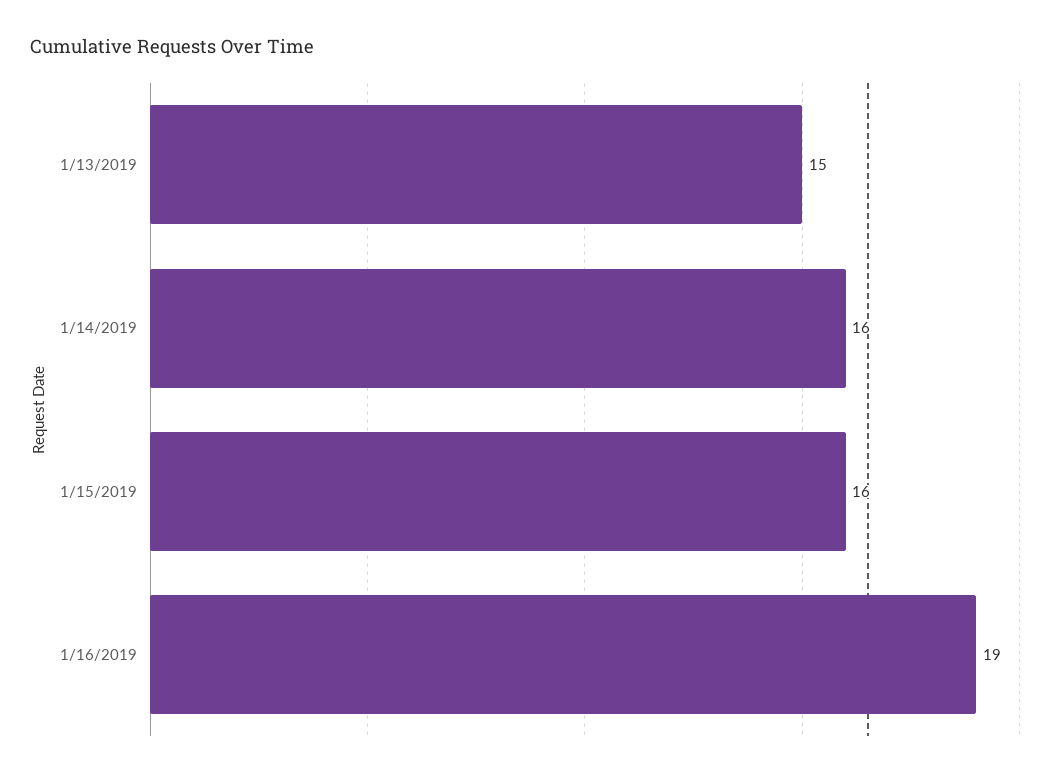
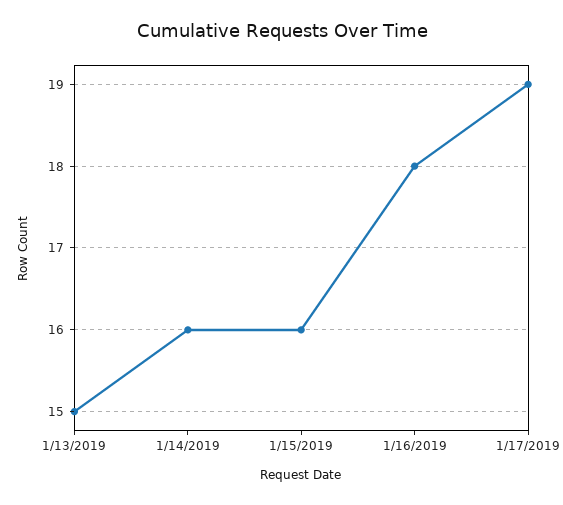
1/16/2019: 19 -> 18
1/17/2019: none -> 19

